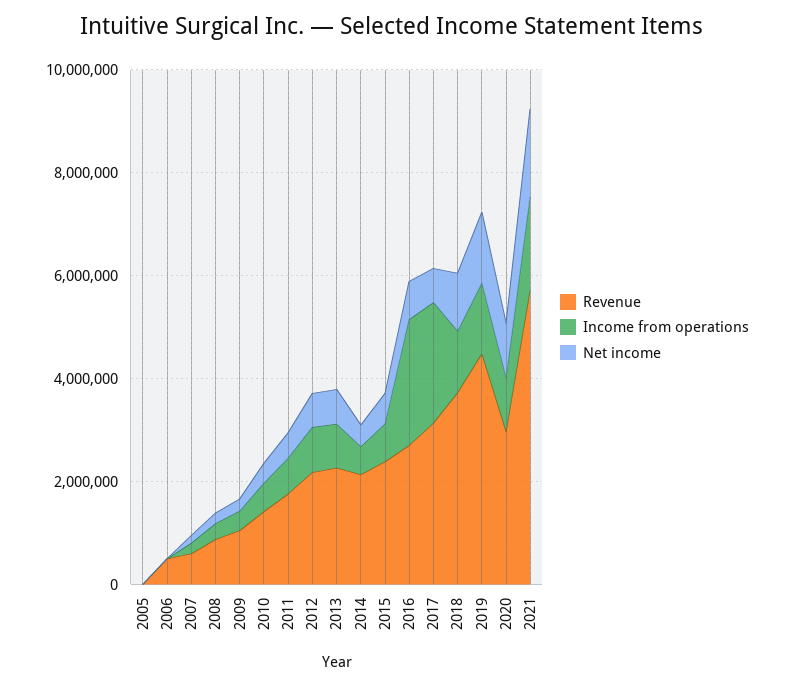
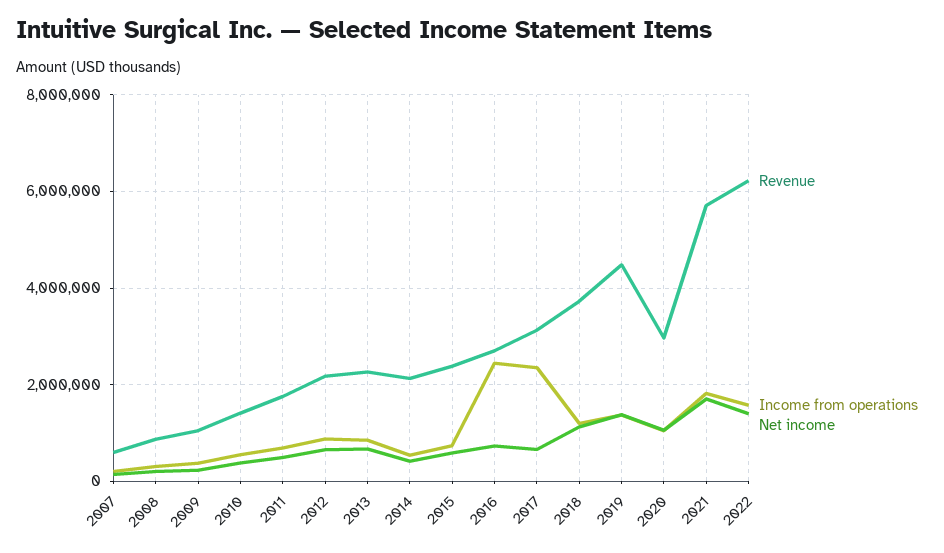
Revenue, 2005: 0 -> none
Income from operations, 2005: 0 -> none
Net income, 2005: 0 -> none
Revenue, 2006: 500000 -> none
Income from operations, 2006: 0 -> none
Net income, 2006: 0 -> none
Revenue, 2022: none -> 6200000
Income from operations, 2022: none -> 1600000
Net income, 2022: none -> 1400000

